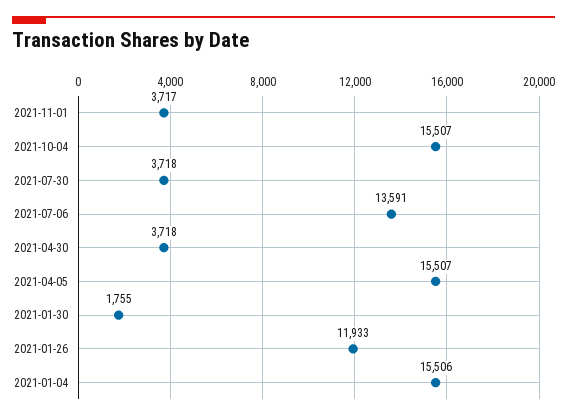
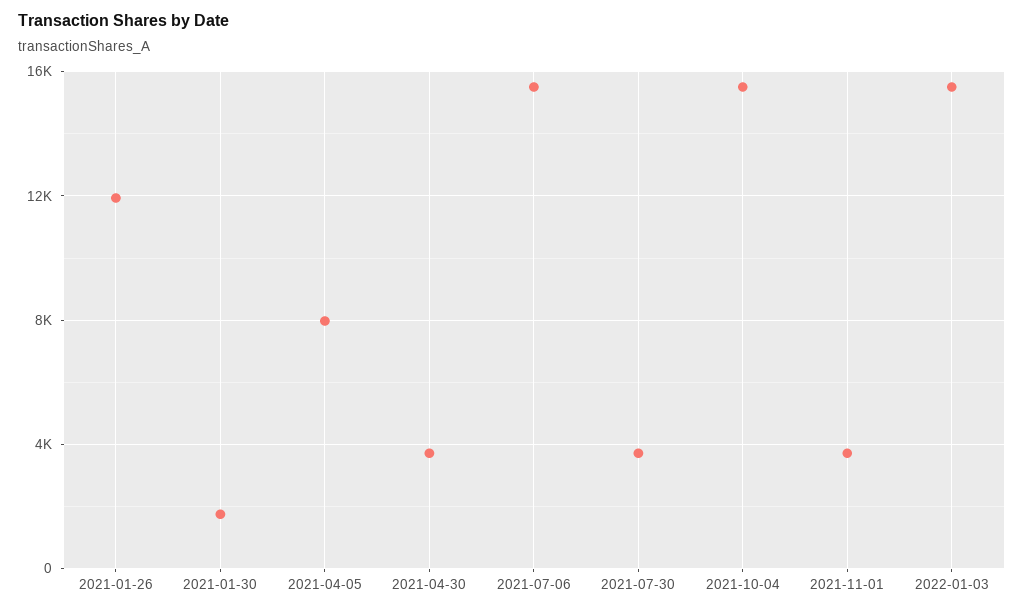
2021-07-06: 13591 -> 15500
2021-04-05: 15507 -> 8000
2021-01-04: 15506 -> none
2022-01-03: none -> 15500

